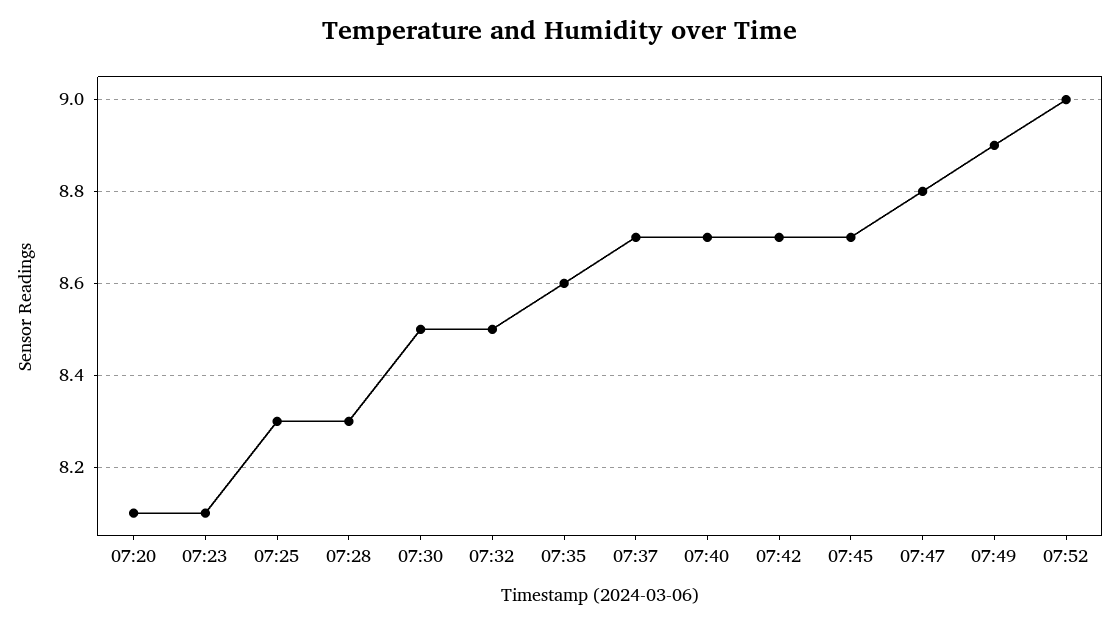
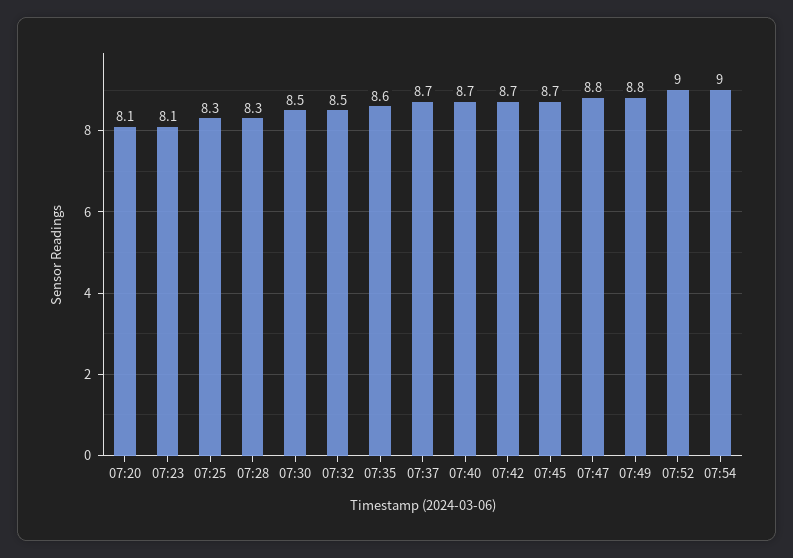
07:49: 8.9 -> 8.8
07:54: none -> 9

